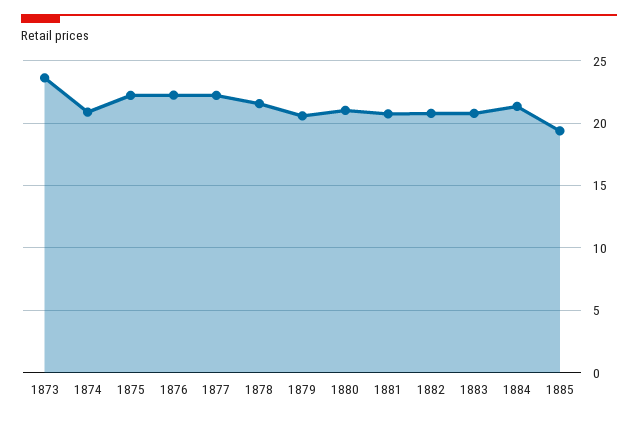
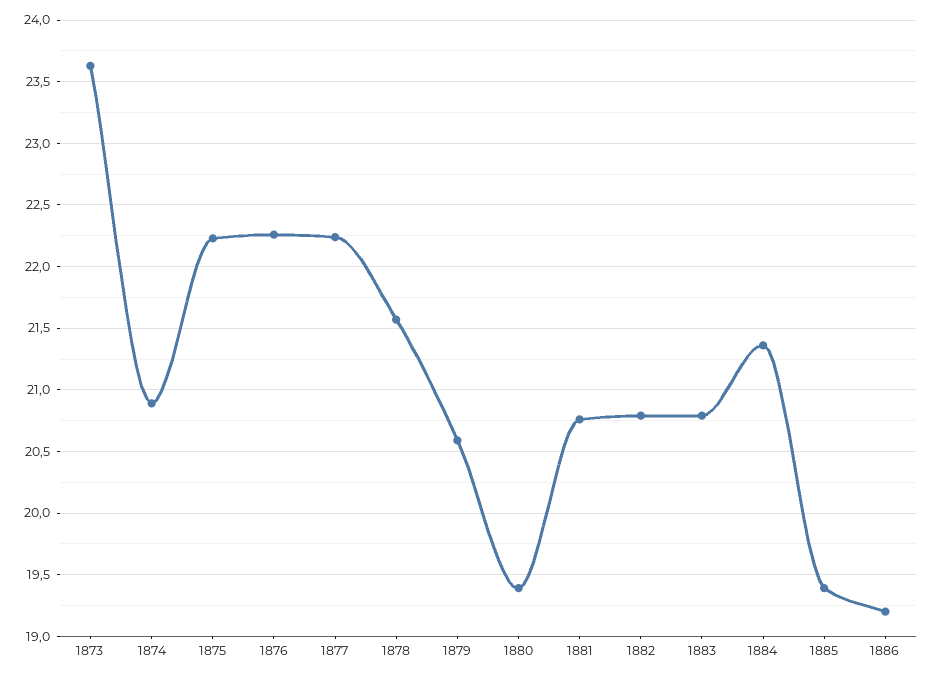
1880: 21 -> 19.4
1886: none -> 19.2

